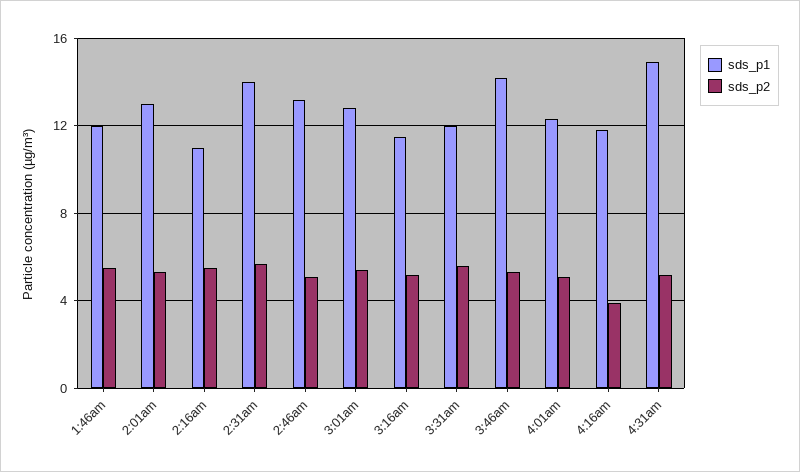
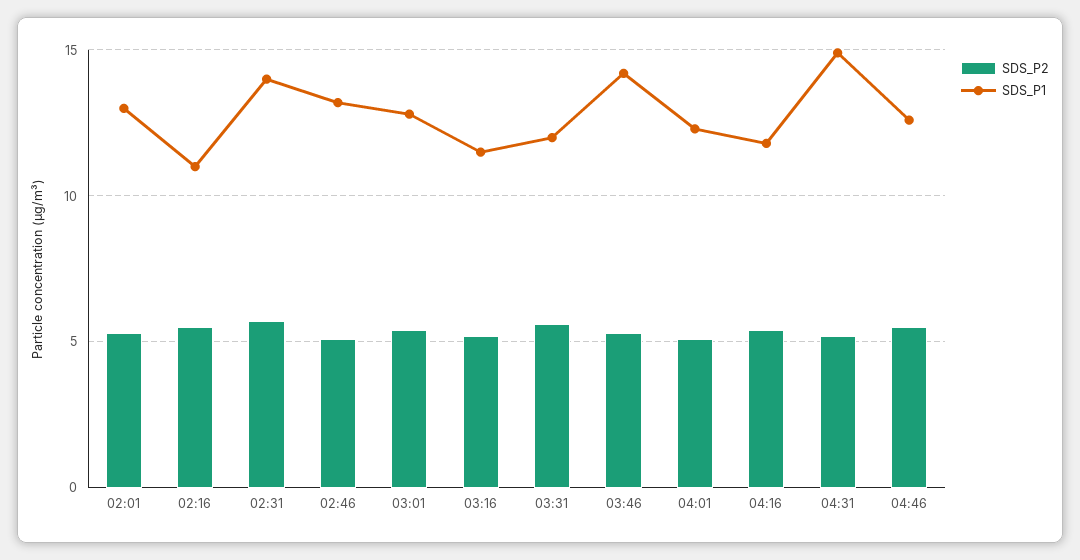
sds_p1, 1:46am: 12 -> none
sds_p2, 1:46am: 5.5 -> none
sds_p2, 4:16am: 4 -> 5.5
sds_p2, 04:46: none -> 5.5
sds_p1, 04:46: none -> 12.5

